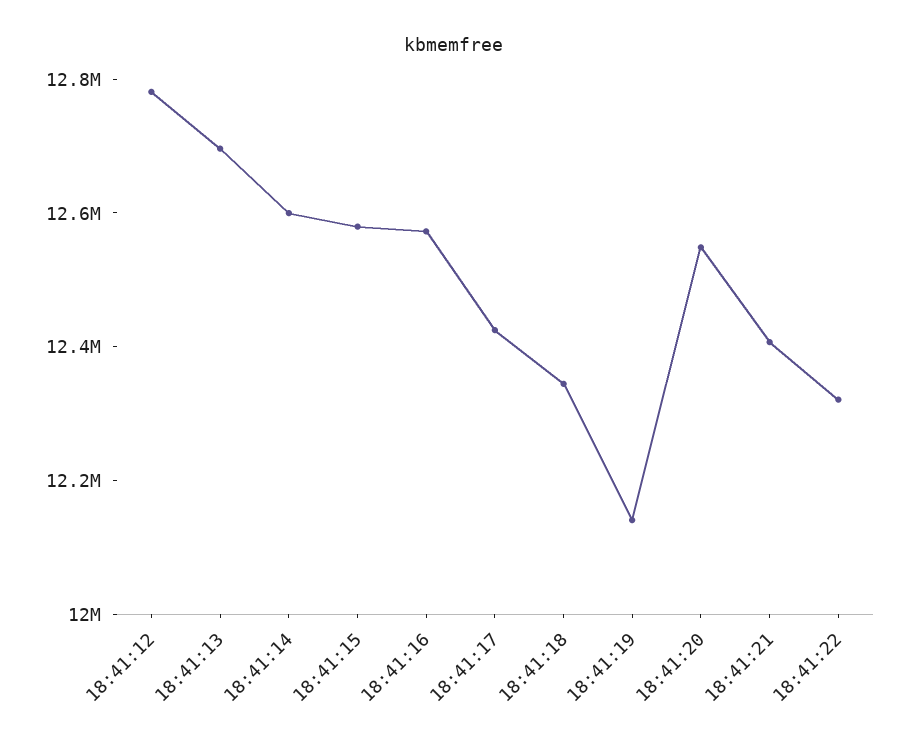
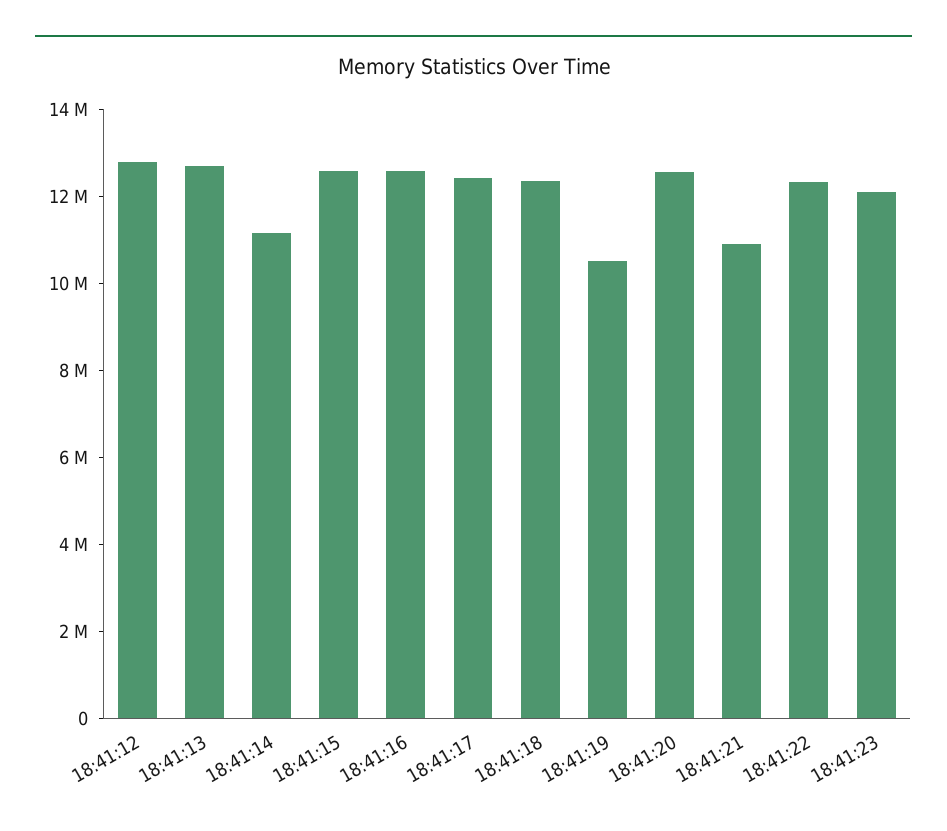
18:41:14: 12600000 -> 11000000
18:41:19: 12150000 -> 10500000
18:41:21: 12400000 -> 11000000
18:41:23: none -> 12000000

